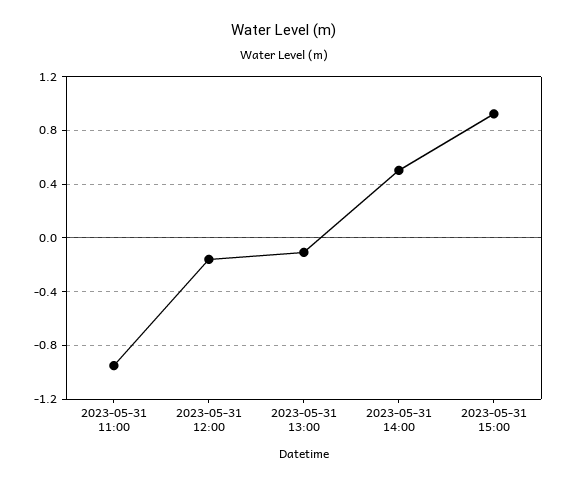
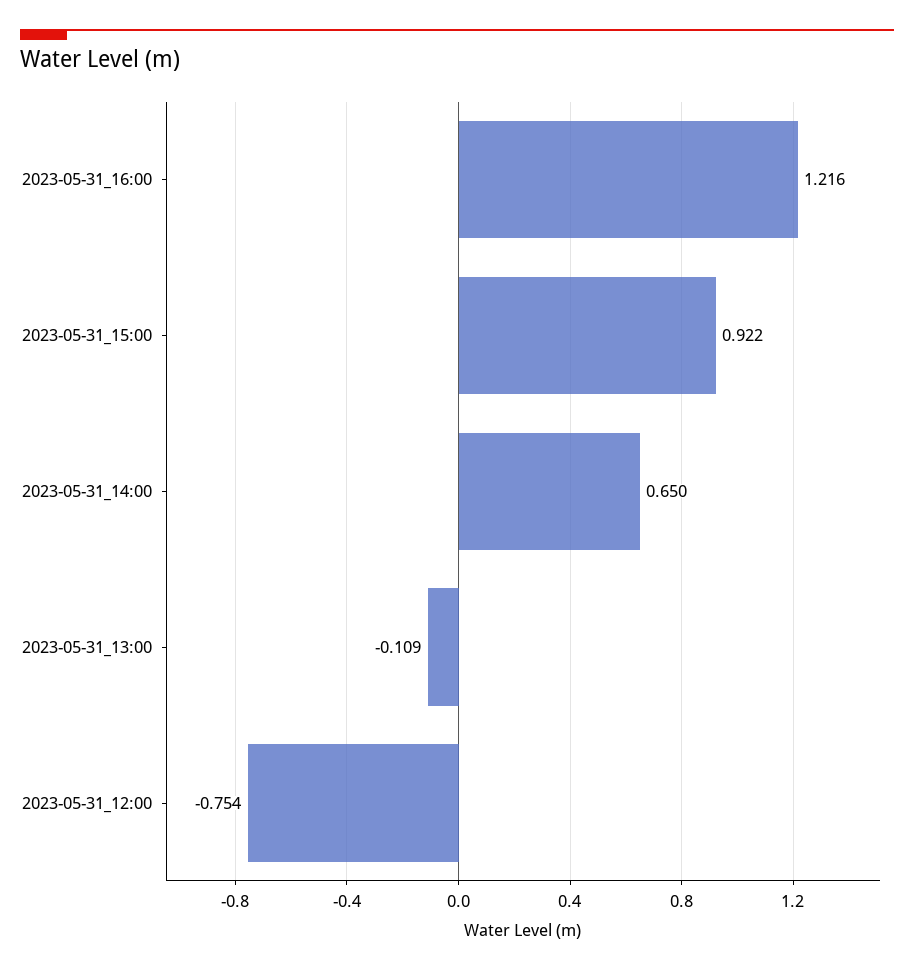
2023-05-31 11:00: -0.95 -> none
2023-05-31 12:00: -0.15 -> -0.754
2023-05-31 14:00: 0.5 -> 0.65
2023-05-31_16:00: none -> 1.216

